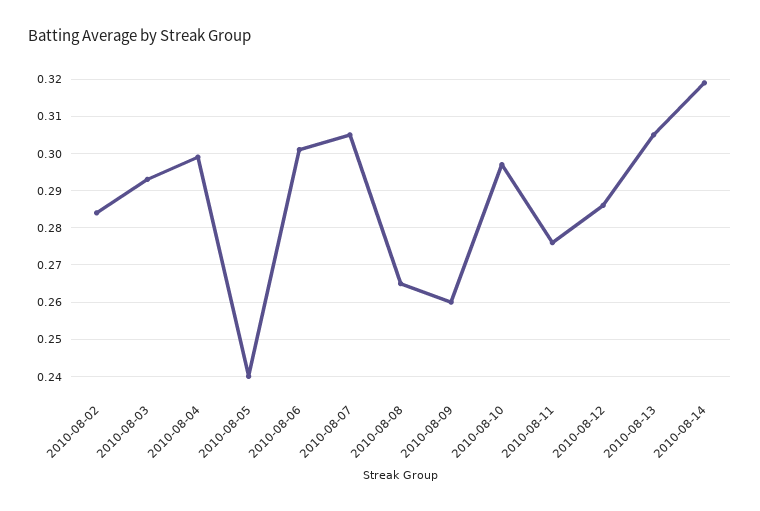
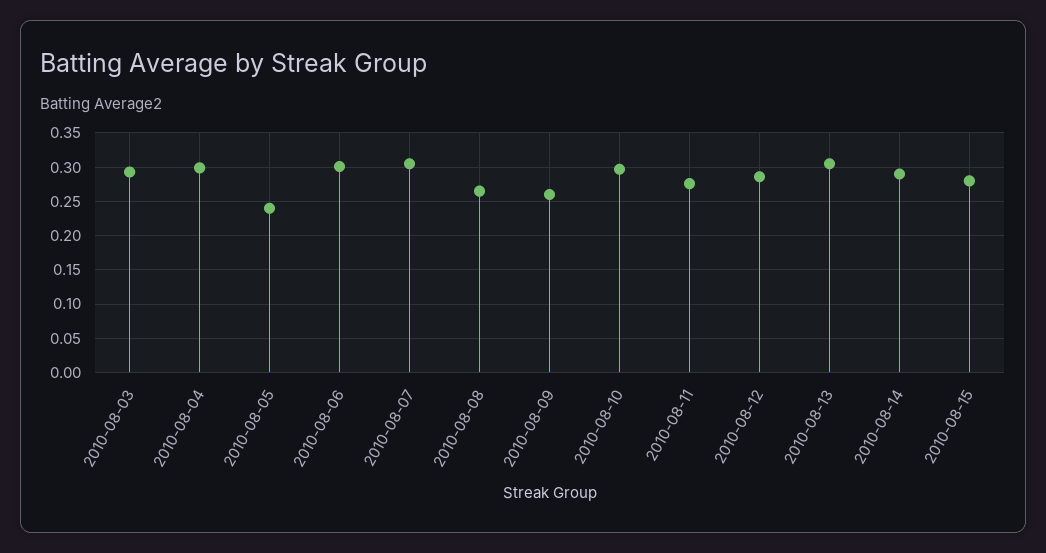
2010-08-02: 0.285 -> none
2010-08-14: 0.32 -> 0.29
2010-08-15: none -> 0.28

